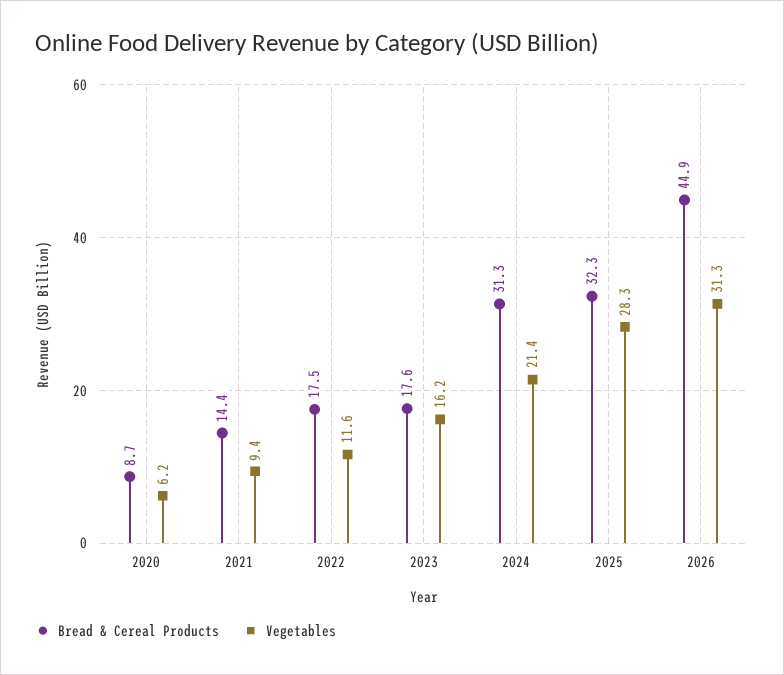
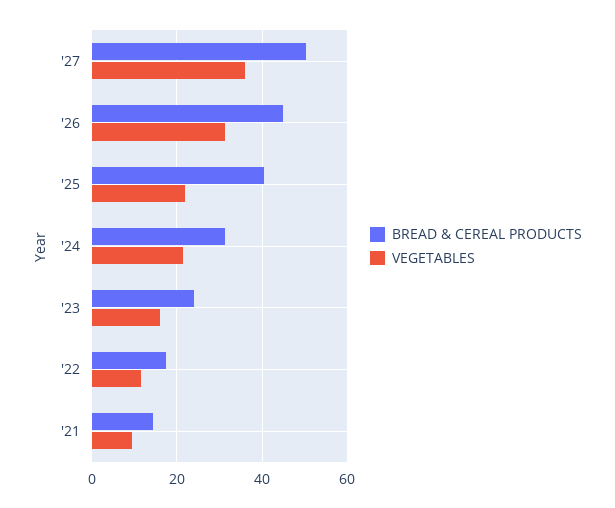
Bread & Cereal Products, 2020: 8.7 -> none
Vegetables, 2020: 6.2 -> none
Bread & Cereal Products, 2023: 17.6 -> 24
Bread & Cereal Products, 2025: 32.3 -> 40
Vegetables, 2025: 28.3 -> 22
Bread & Cereal Products, '27: none -> 50
Vegetables, '27: none -> 36

